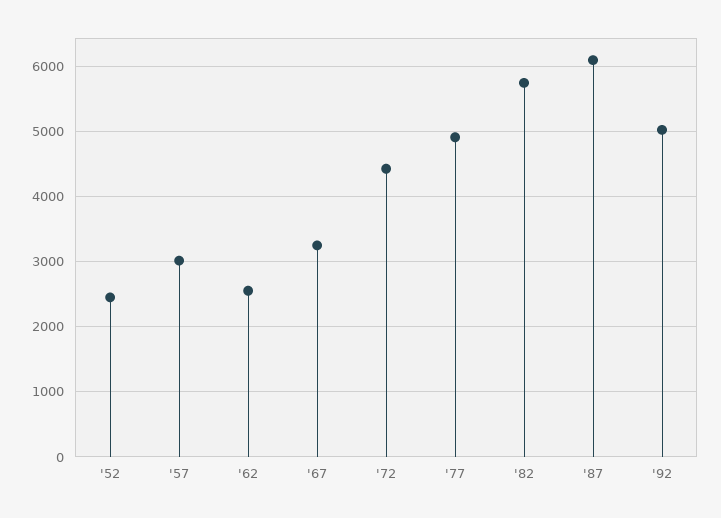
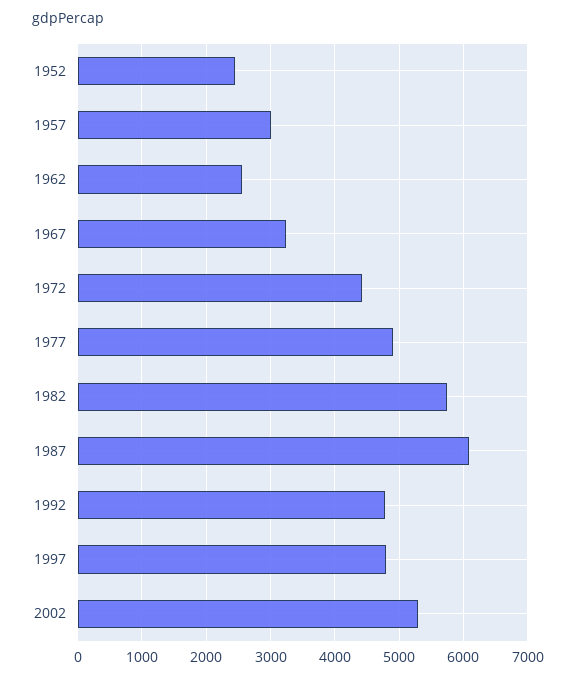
'92: 5000 -> 4800
1997: none -> 4800
2002: none -> 5300

